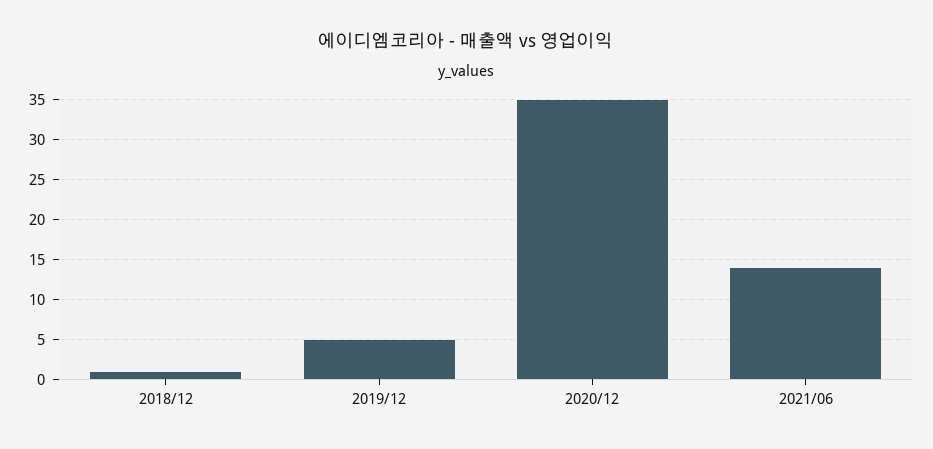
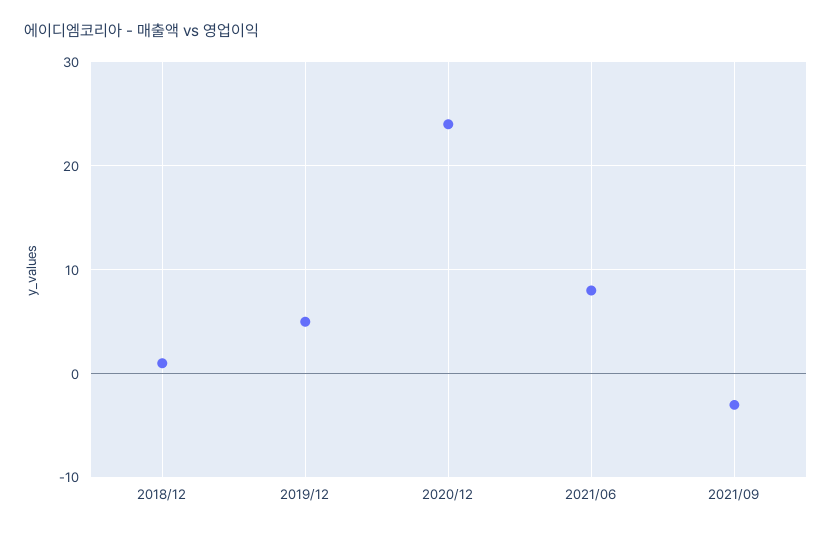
2020/12: 35 -> 24
2021/06: 14 -> 8
2021/09: none -> -3

